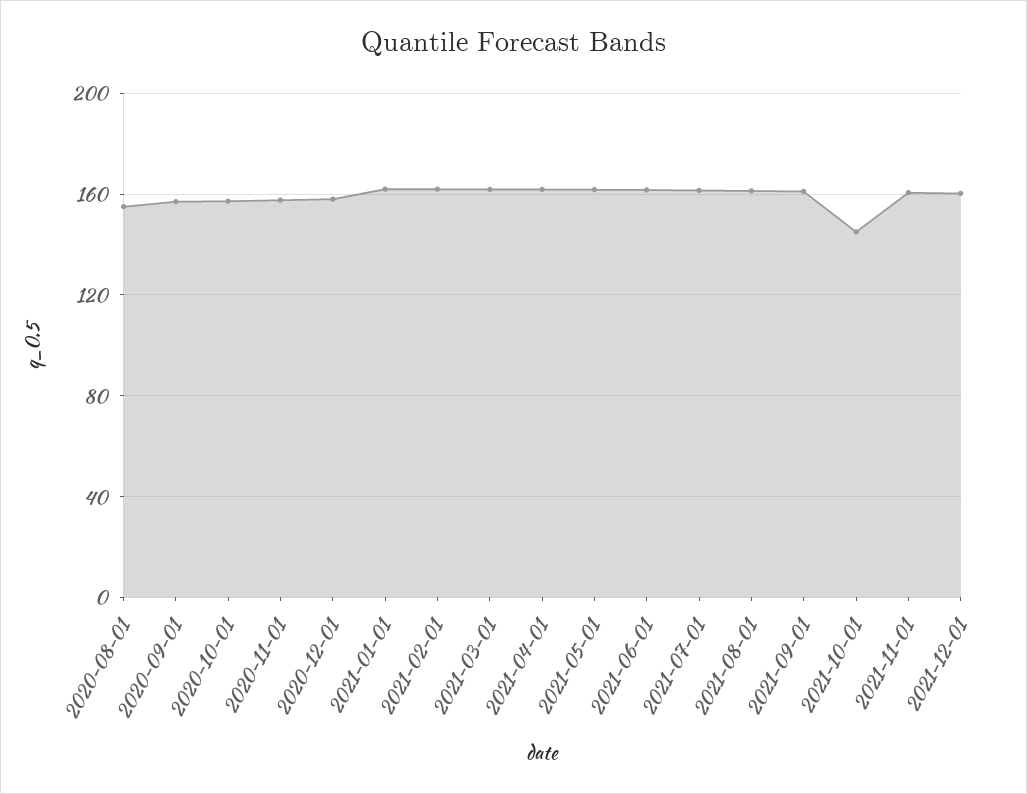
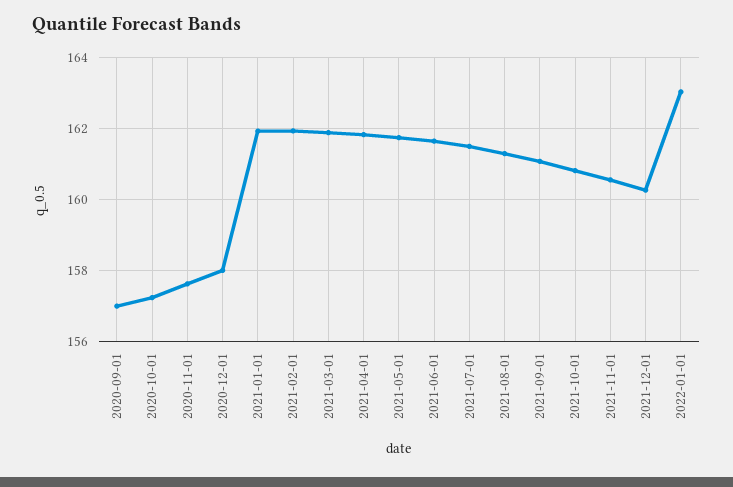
2020-08-01: 155 -> none
2021-10-01: 145 -> 160.8
2022-01-01: none -> 163

